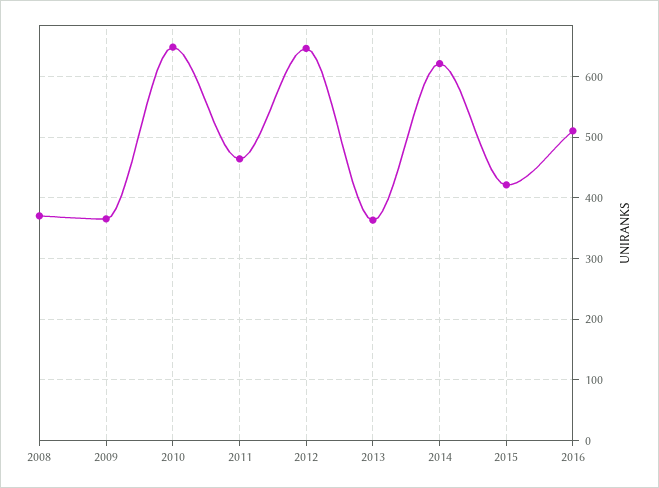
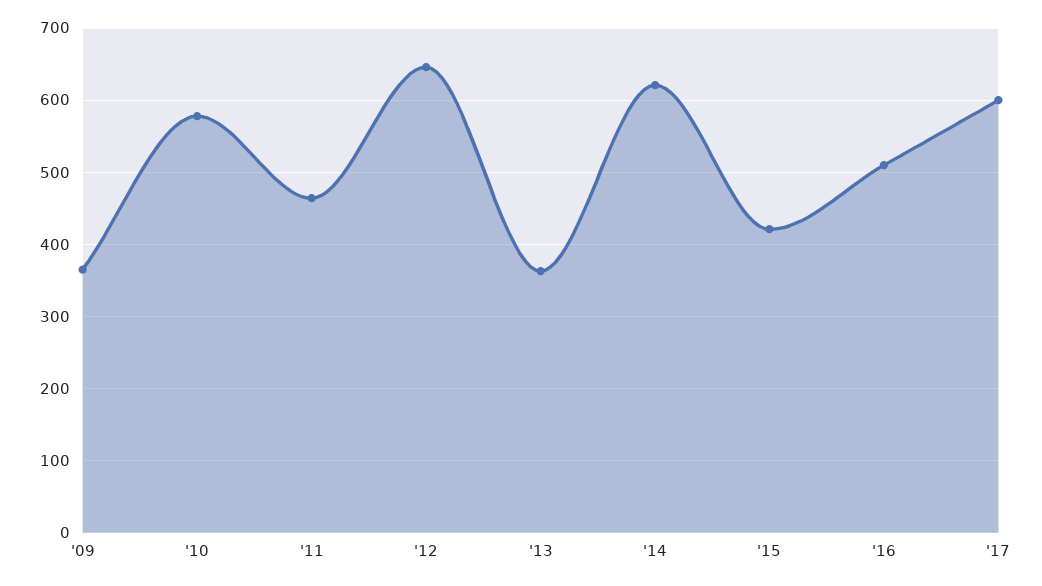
2008: 370 -> none
2010: 650 -> 580
'17: none -> 600

